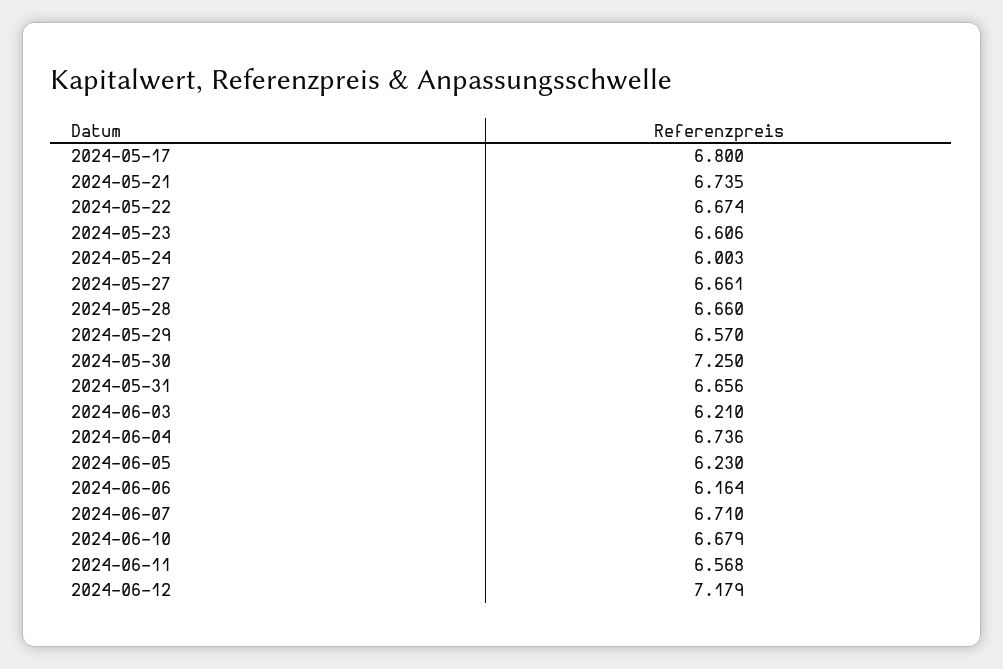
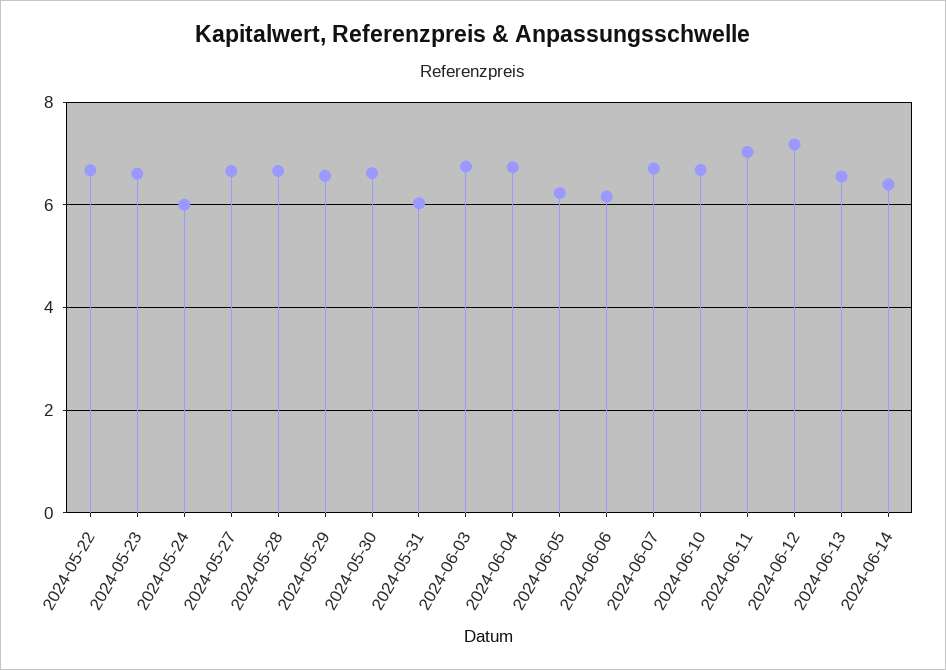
2024-05-17: 6.8 -> none
2024-05-21: 6.735 -> none
2024-05-30: 7.25 -> 6.6
2024-05-31: 6.656 -> 6
2024-06-03: 6.21 -> 6.8
2024-06-11: 6.568 -> 7
2024-06-13: none -> 6.6
2024-06-14: none -> 6.4

